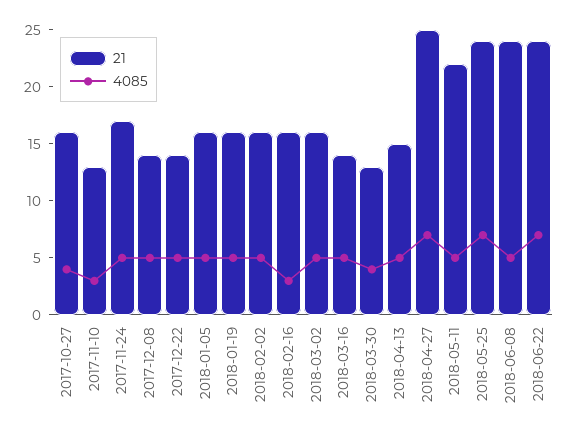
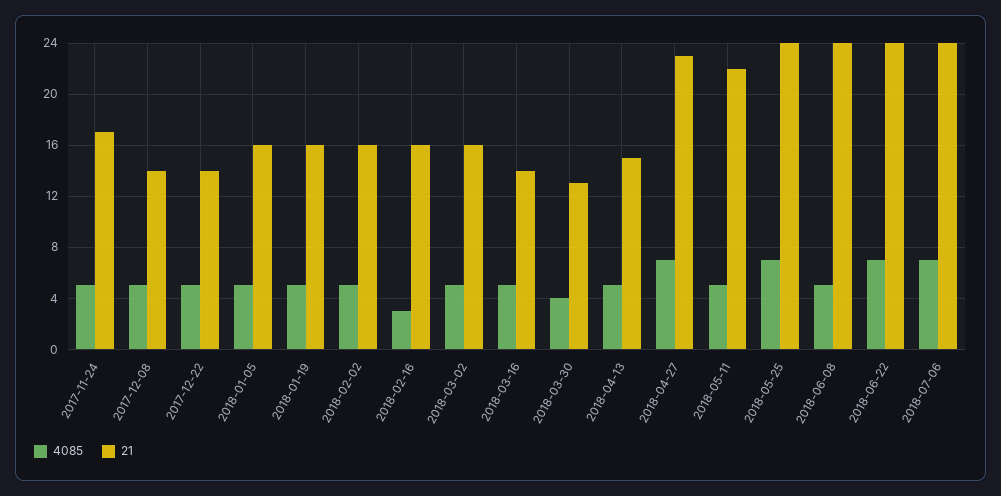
21, 2017-10-27: 16 -> none
4085, 2017-10-27: 4 -> none
21, 2017-11-10: 13 -> none
4085, 2017-11-10: 3 -> none
21, 2018-04-27: 25 -> 23
4085, 2018-07-06: none -> 7
21, 2018-07-06: none -> 24

